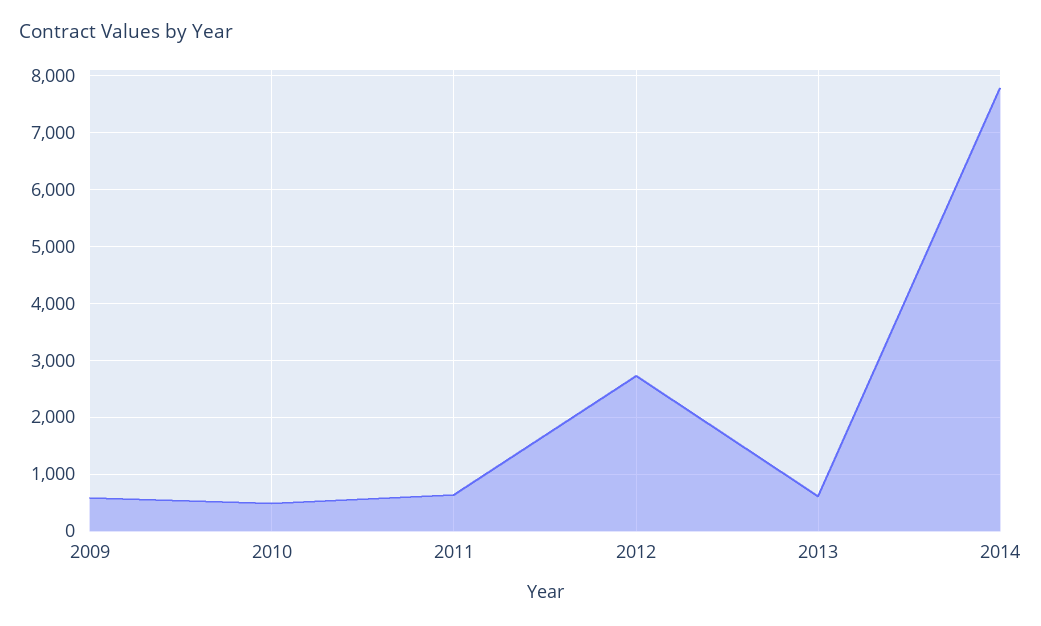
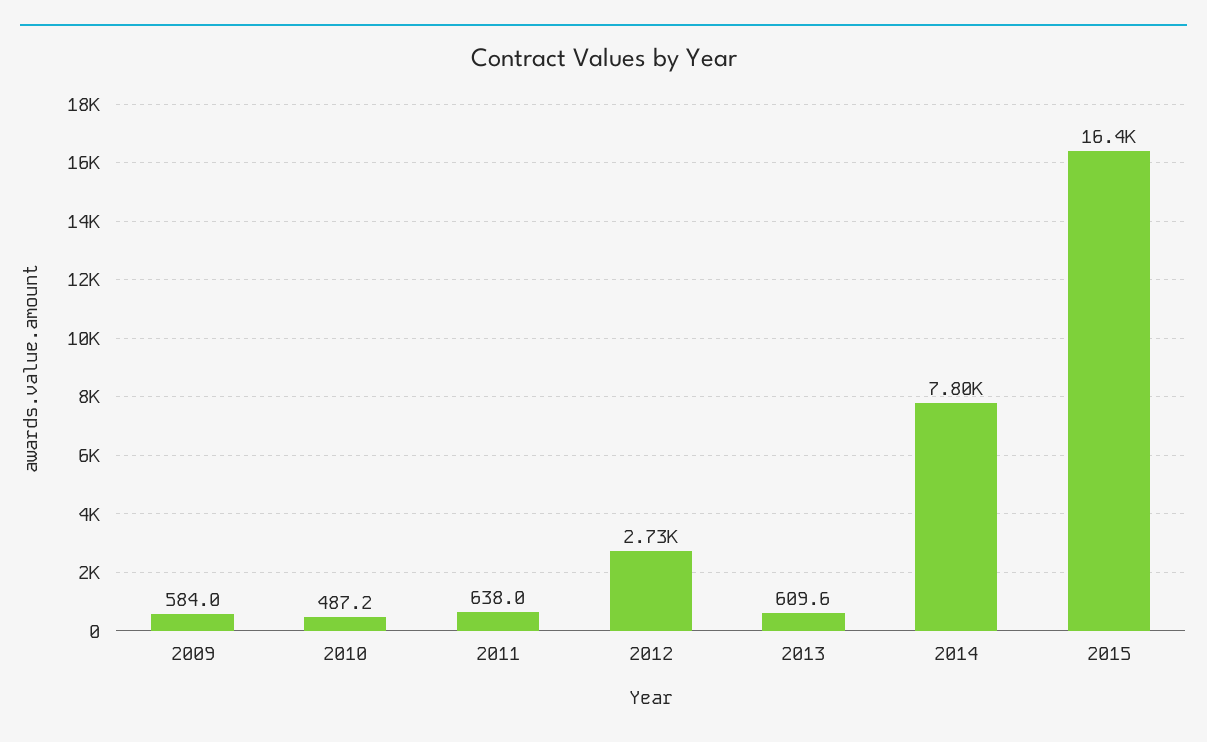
2015: none -> 16400

